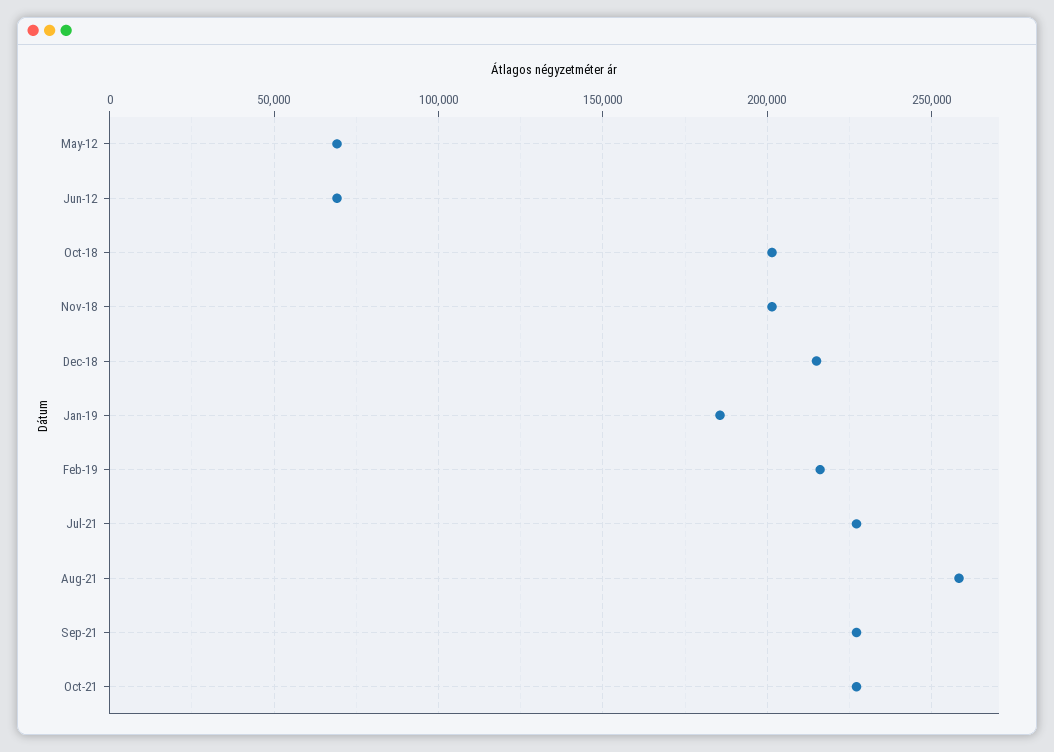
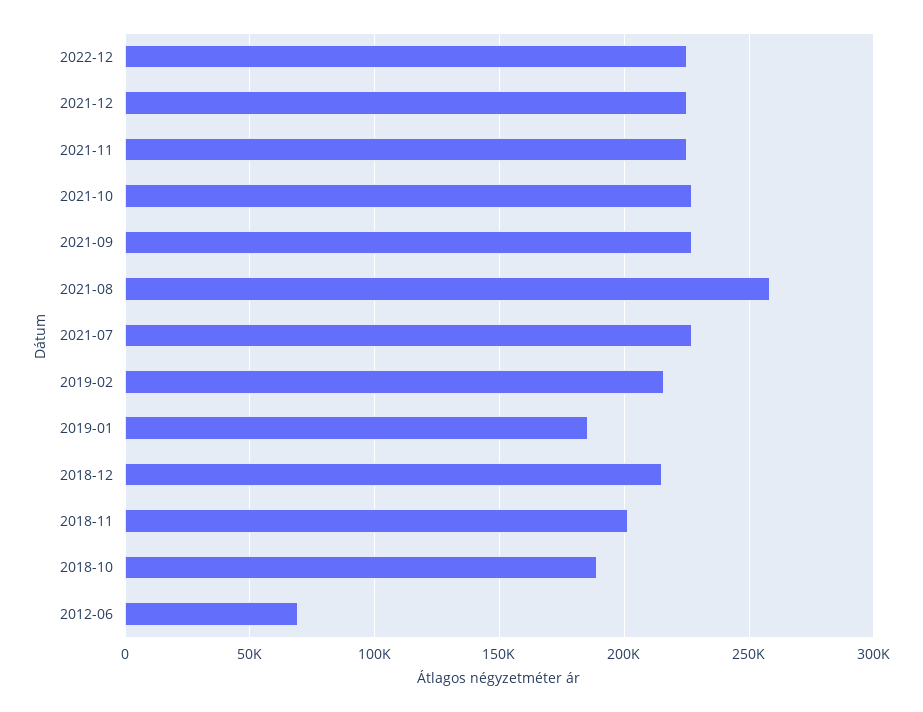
May-12: 70000 -> none
Oct-18: 200000 -> 190000
2022-12: none -> 225000
2021-12: none -> 225000
2021-11: none -> 225000

